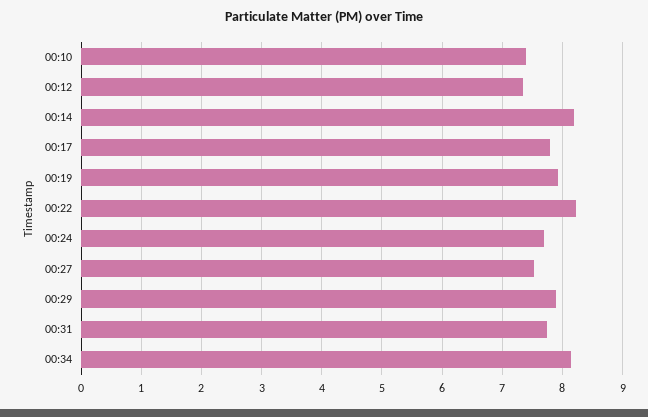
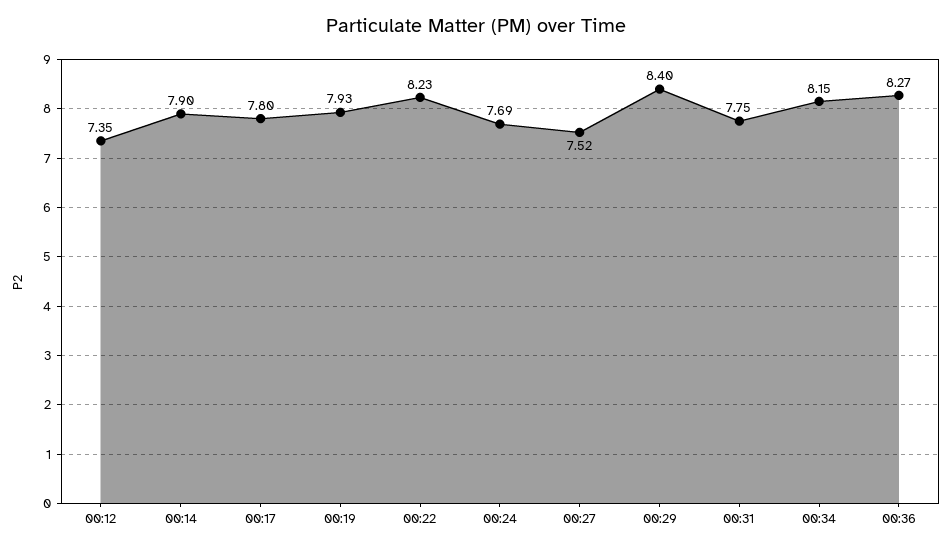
00:10: 7.4 -> none
00:14: 8.2 -> 7.9
00:29: 7.9 -> 8.4
00:36: none -> 8.27

